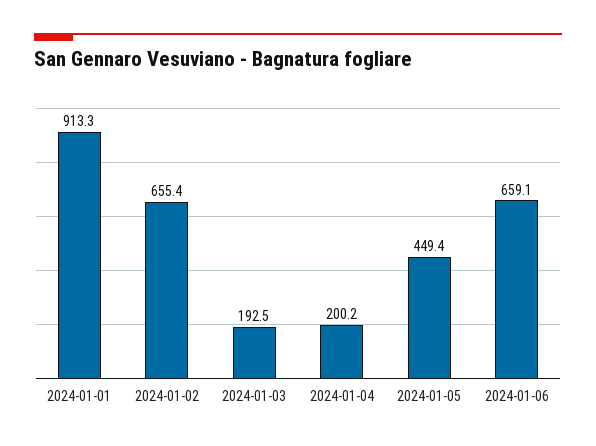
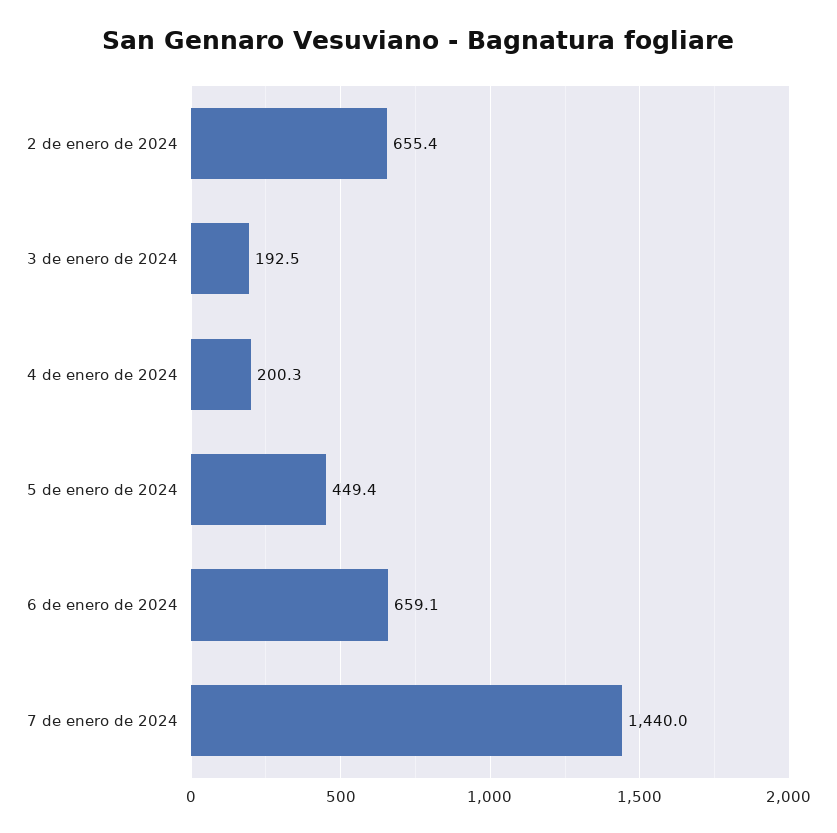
2024-01-01: 913.3 -> none
2024-01-04: 200.2 -> 200.3
7 de enero de 2024: none -> 1440

